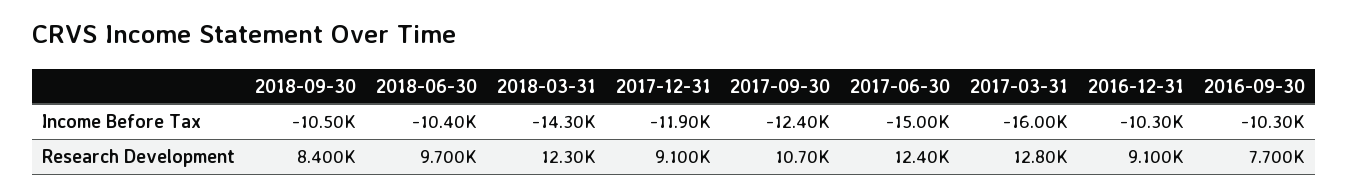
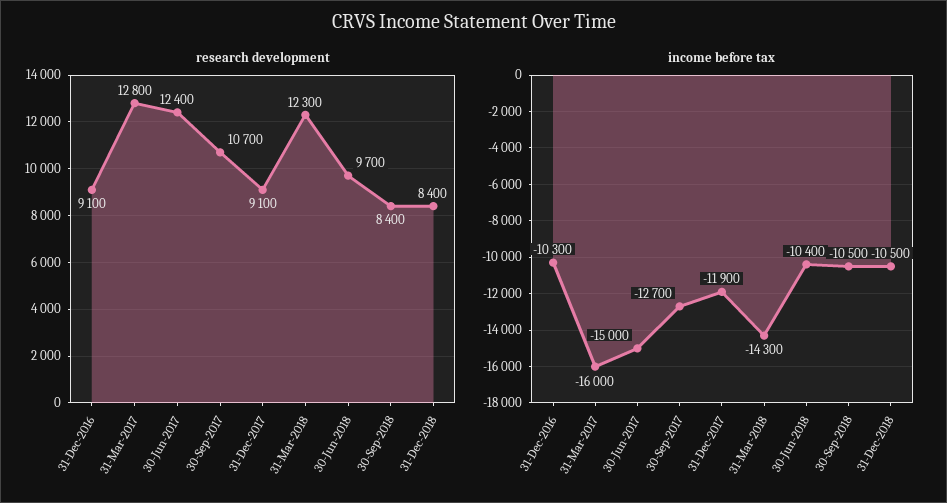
Income Before Tax, 2017-09-30: -12400 -> -12700
Income Before Tax, 2016-09-30: -10300 -> none
Research Development, 2016-09-30: 7700 -> none
Research Development, 31-Dec-2018: none -> 8400
Income Before Tax, 31-Dec-2018: none -> -10500

